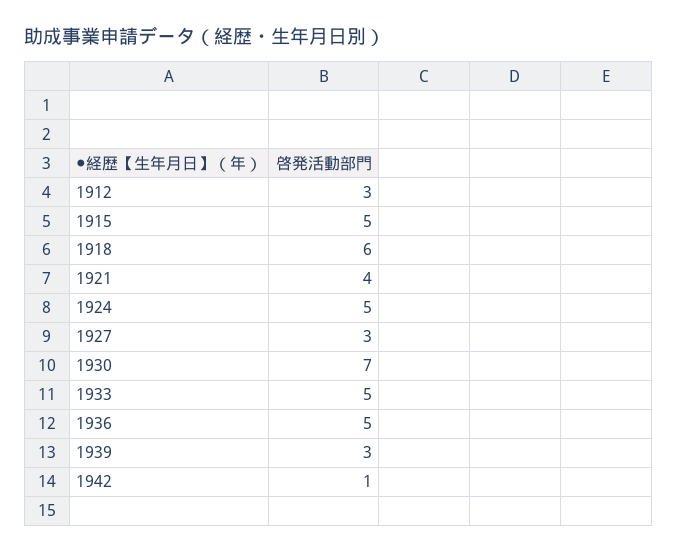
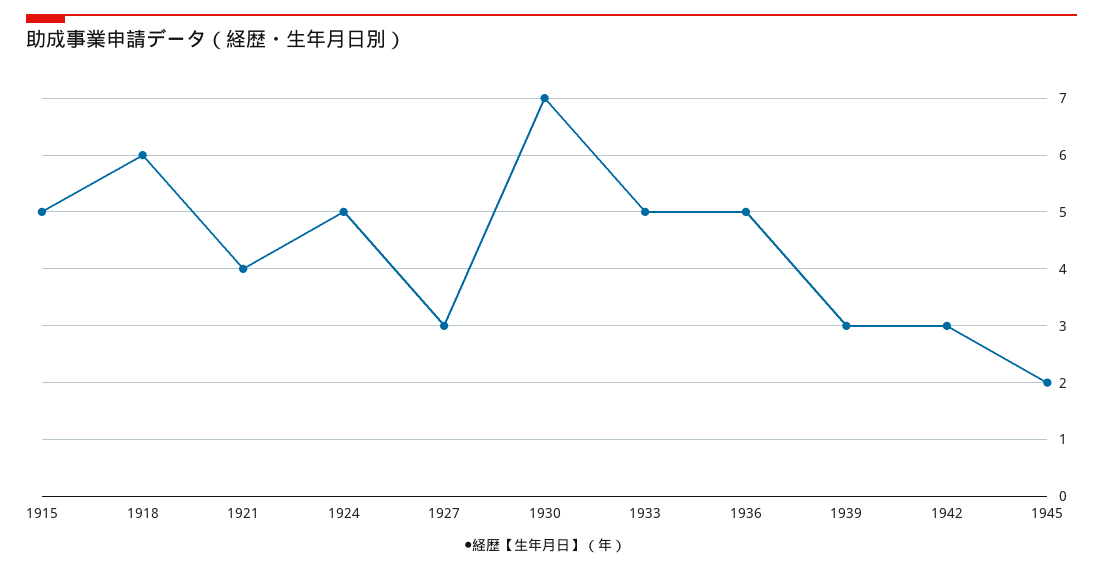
1912: 3 -> none
1942: 1 -> 3
1945: none -> 2

